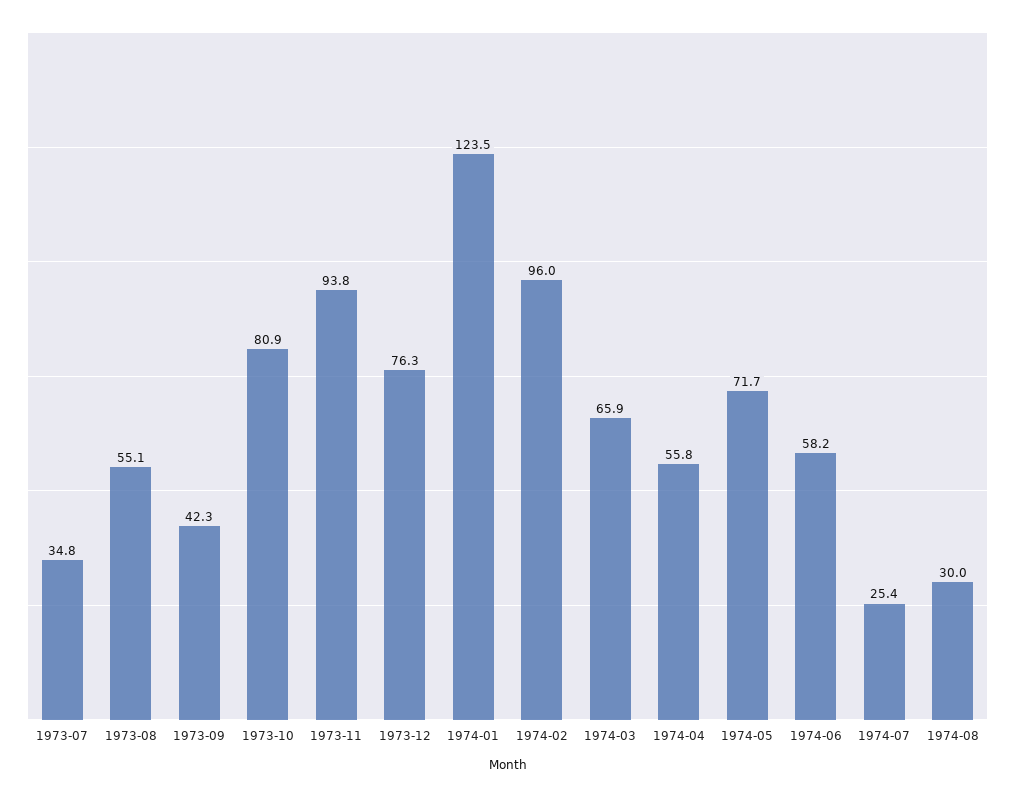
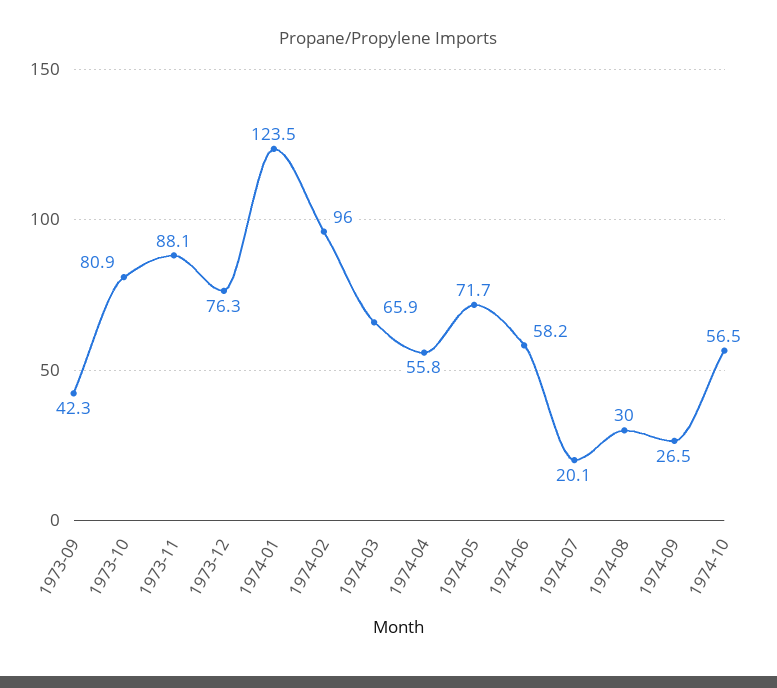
1973-07: 34.8 -> none
1973-08: 55.1 -> none
1973-11: 93.8 -> 88.1
1974-07: 25.4 -> 20.1
1974-09: none -> 26.5
1974-10: none -> 56.5

